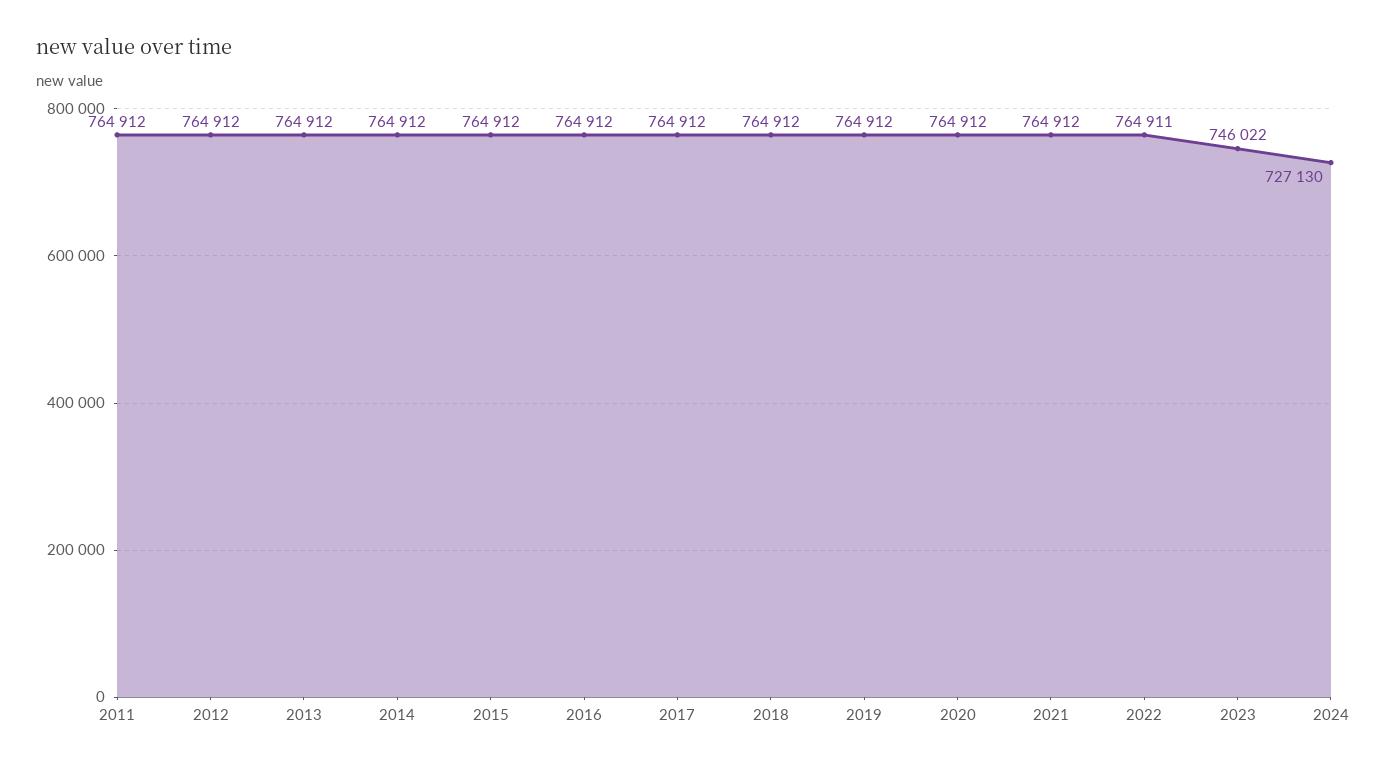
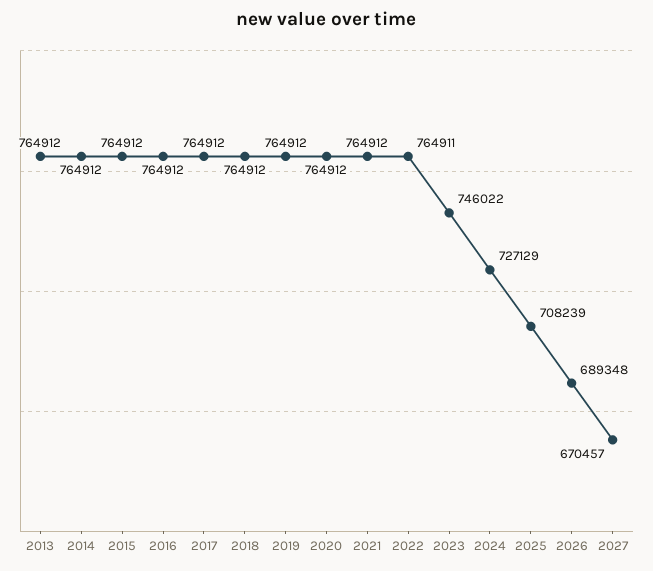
2011: 764912 -> none
2012: 764912 -> none
2024: 727130 -> 727129
2025: none -> 708239
2026: none -> 689348
2027: none -> 670457

